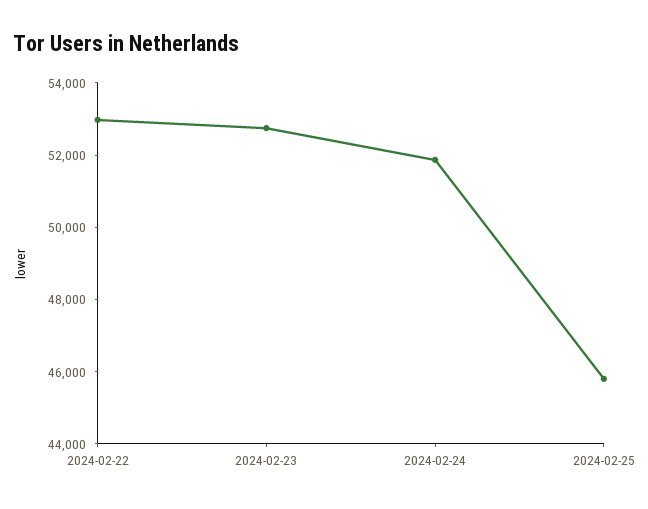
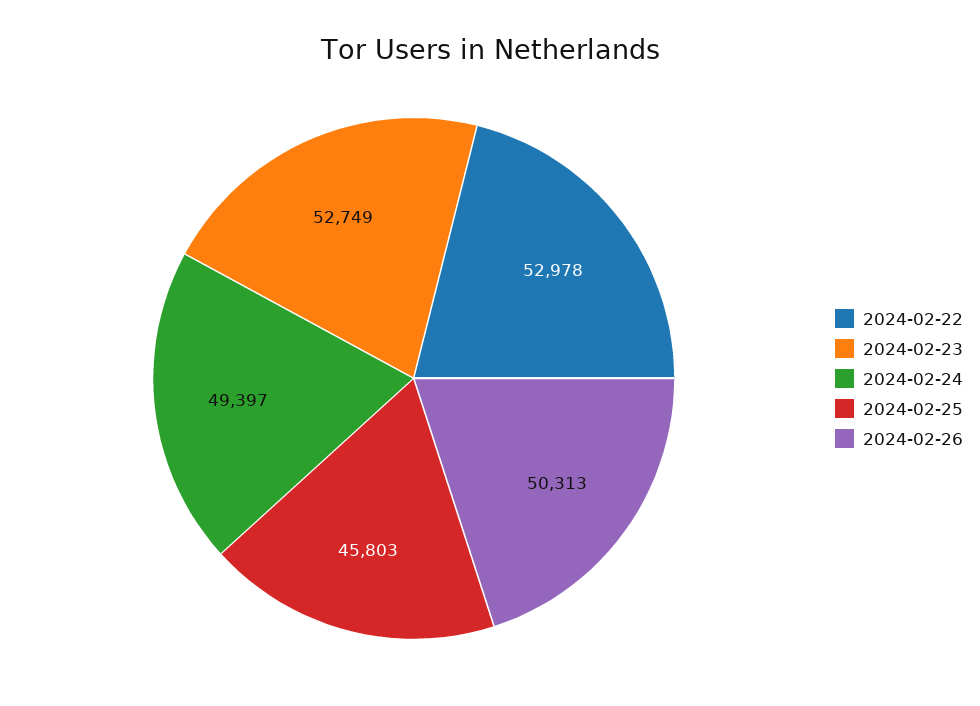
2024-02-24: 52000 -> 49397
2024-02-26: none -> 50313

